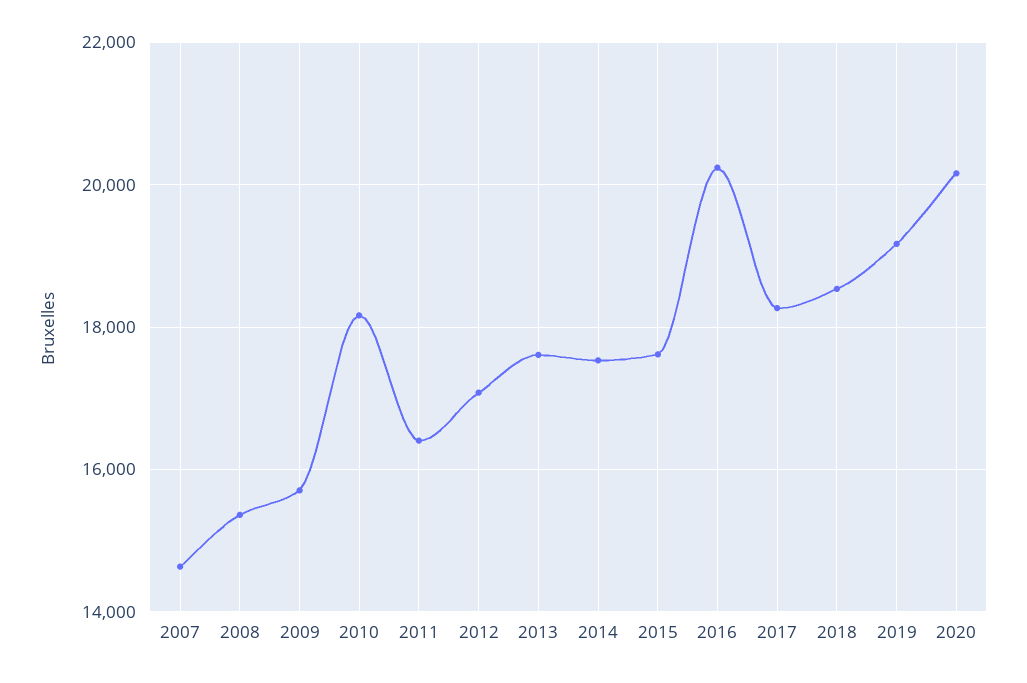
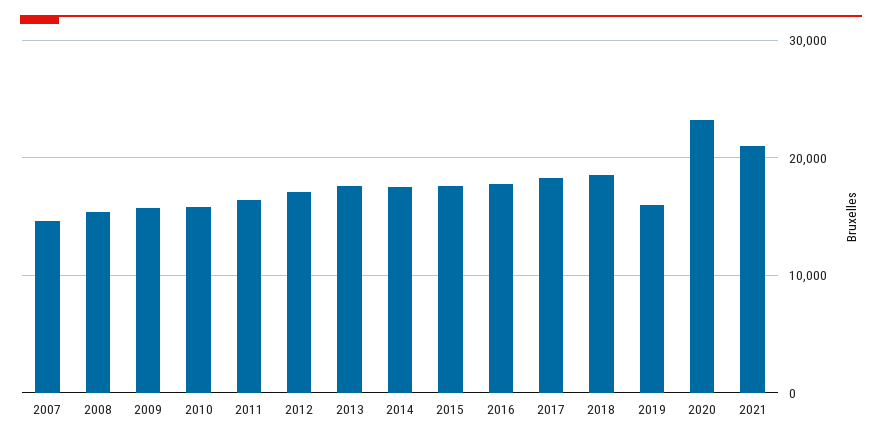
2010: 18200 -> 16000
2016: 20200 -> 18000
2019: 19200 -> 16000
2020: 20200 -> 23000
2021: none -> 21000

